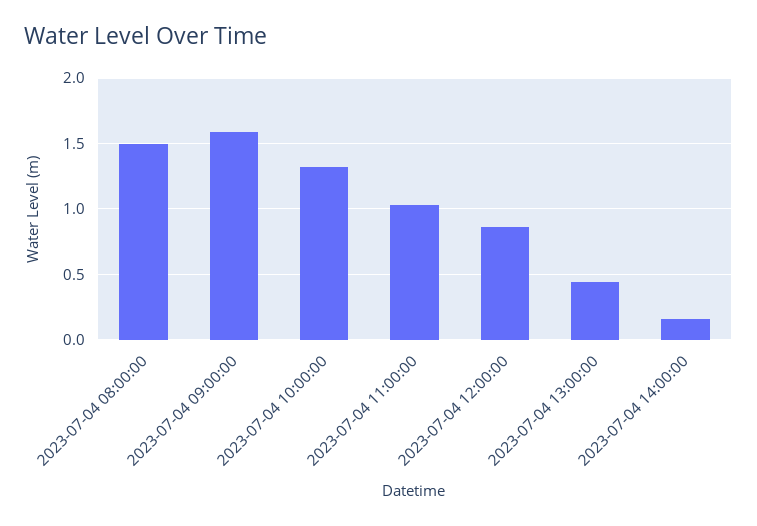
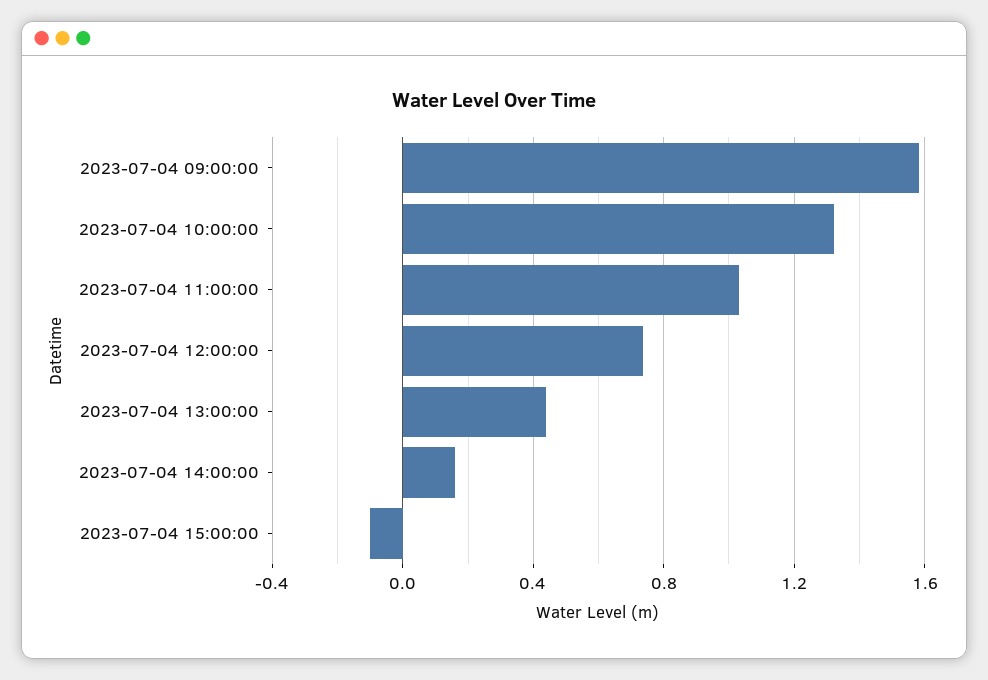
2023-07-04 08:00:00: 1.5 -> none
2023-07-04 12:00:00: 0.85 -> 0.75
2023-07-04 15:00:00: none -> -0.1

